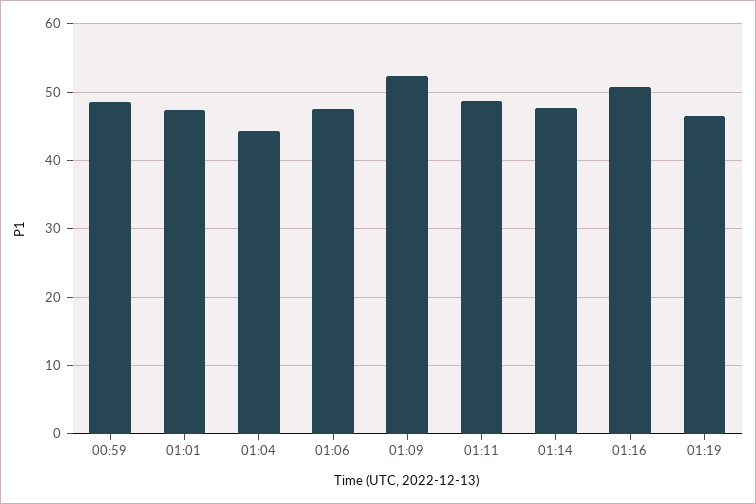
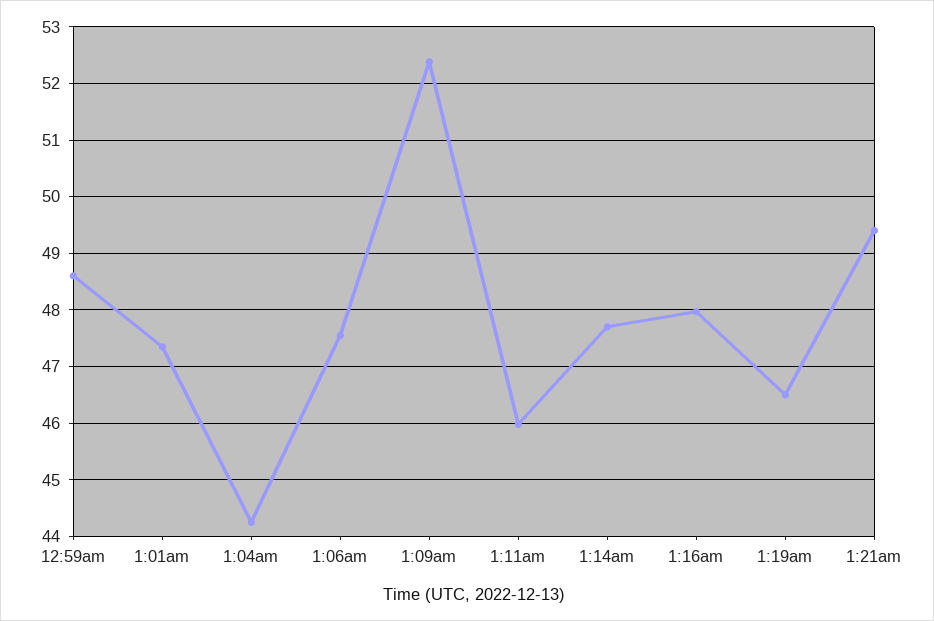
01:11: 49 -> 46
01:16: 51 -> 48
1:21am: none -> 49.4

